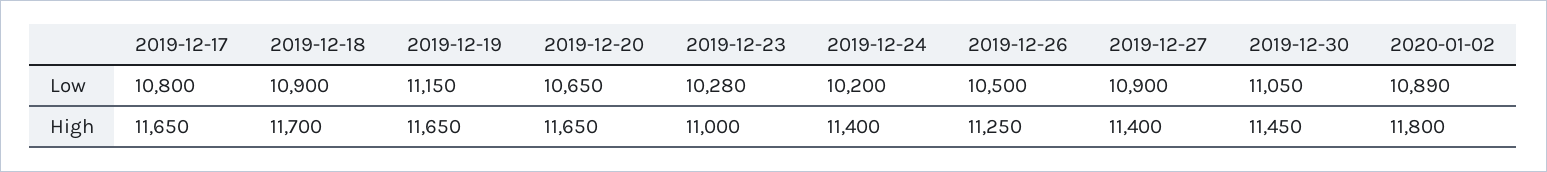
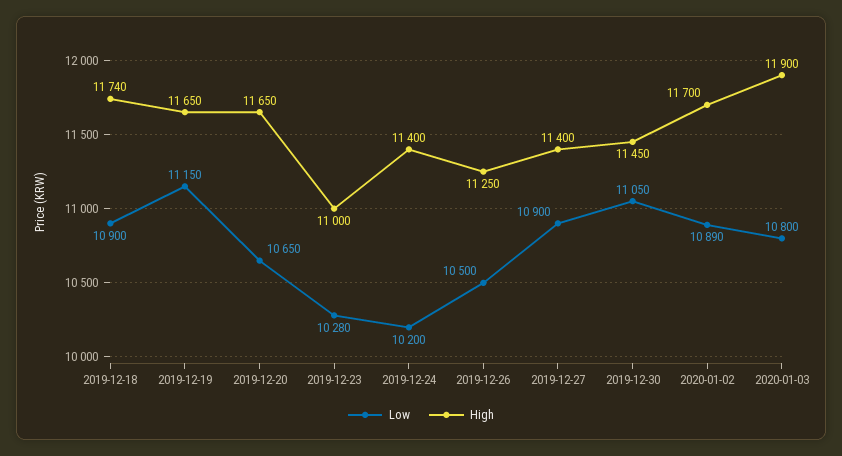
Low, 2019-12-17: 10800 -> none
High, 2019-12-17: 11650 -> none
High, 2019-12-18: 11700 -> 11740
High, 2020-01-02: 11800 -> 11700
Low, 2020-01-03: none -> 10800
High, 2020-01-03: none -> 11900

